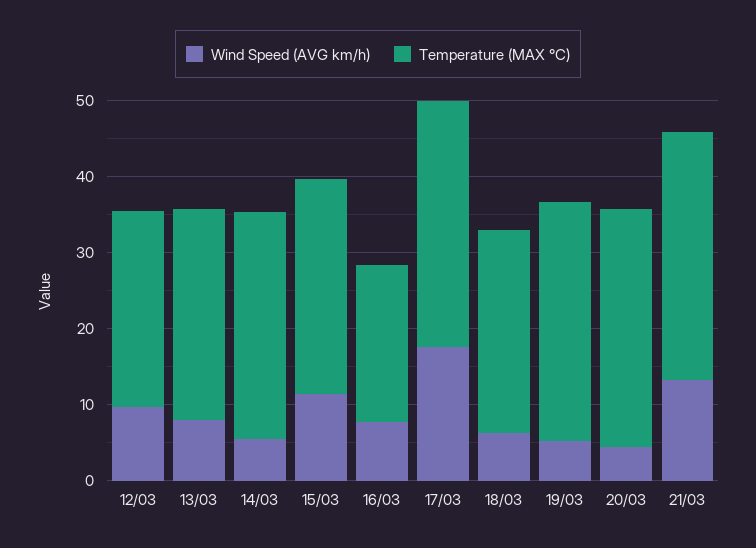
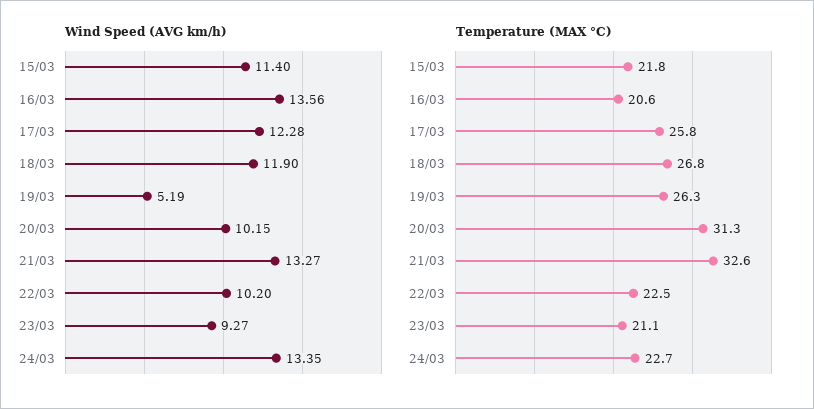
Wind Speed (AVG km/h), 12/03: 10 -> none
Temperature (MAX °C), 12/03: 26 -> none
Wind Speed (AVG km/h), 13/03: 8 -> none
Temperature (MAX °C), 13/03: 28 -> none
Wind Speed (AVG km/h), 14/03: 6 -> none
Temperature (MAX °C), 14/03: 30 -> none
Temperature (MAX °C), 15/03: 28 -> 21.8
Wind Speed (AVG km/h), 16/03: 8 -> 13.56
Wind Speed (AVG km/h), 17/03: 18 -> 12.28
Temperature (MAX °C), 17/03: 32 -> 25.8
Wind Speed (AVG km/h), 18/03: 6 -> 11.9
Temperature (MAX °C), 19/03: 32 -> 26.3
Wind Speed (AVG km/h), 20/03: 4 -> 10.15
Wind Speed (AVG km/h), 22/03: none -> 10.2
Wind Speed (AVG km/h), 23/03: none -> 9.27
Wind Speed (AVG km/h), 24/03: none -> 13.35
Temperature (MAX °C), 22/03: none -> 22.5
Temperature (MAX °C), 23/03: none -> 21.1
Temperature (MAX °C), 24/03: none -> 22.7

